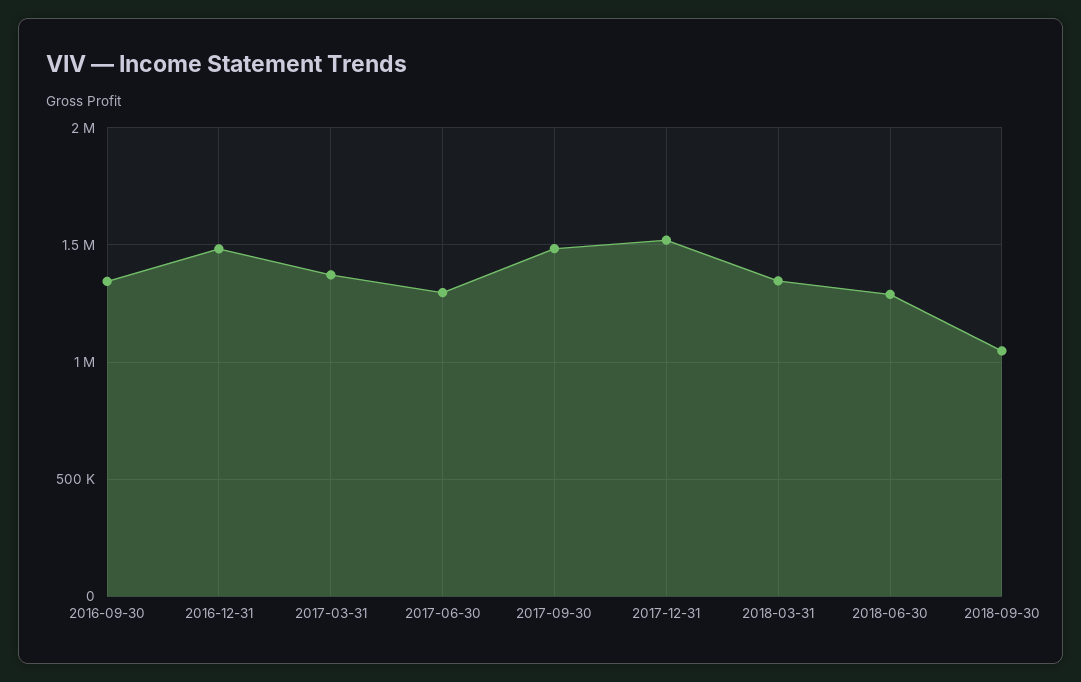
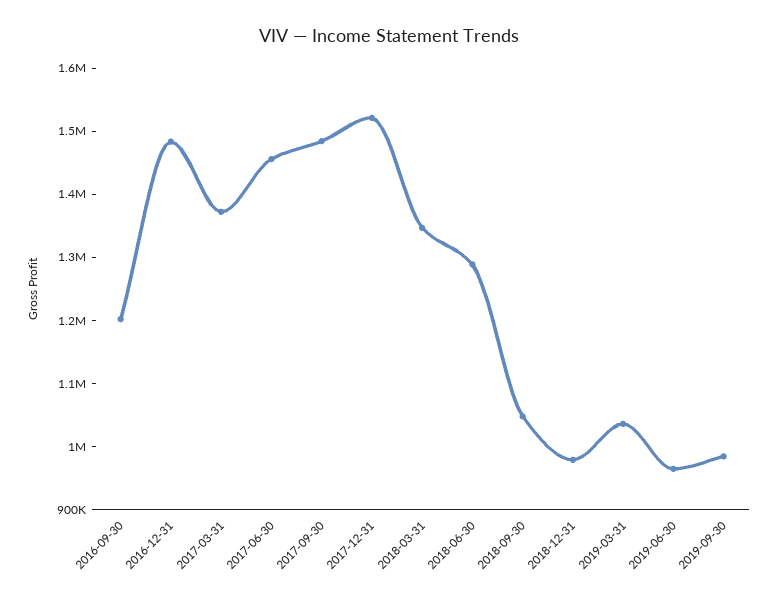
2016-09-30: 1350000 -> 1200000
2017-06-30: 1300000 -> 1460000
2018-12-31: none -> 980000
2019-03-31: none -> 1040000
2019-06-30: none -> 960000
2019-09-30: none -> 980000

